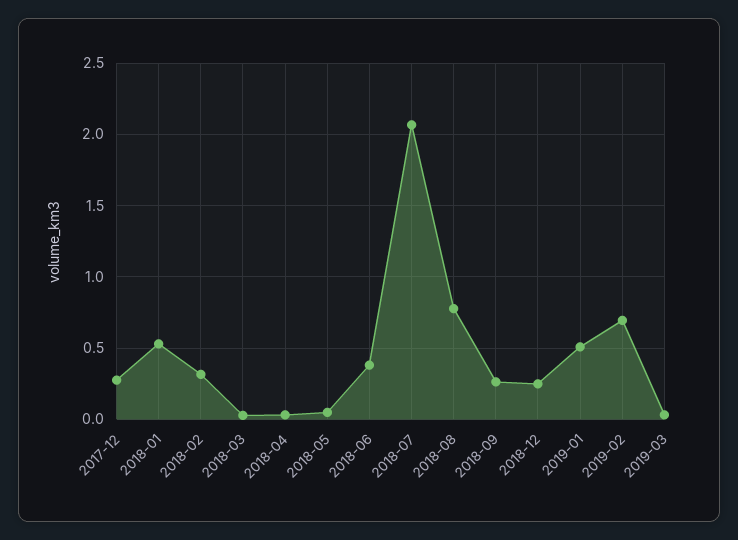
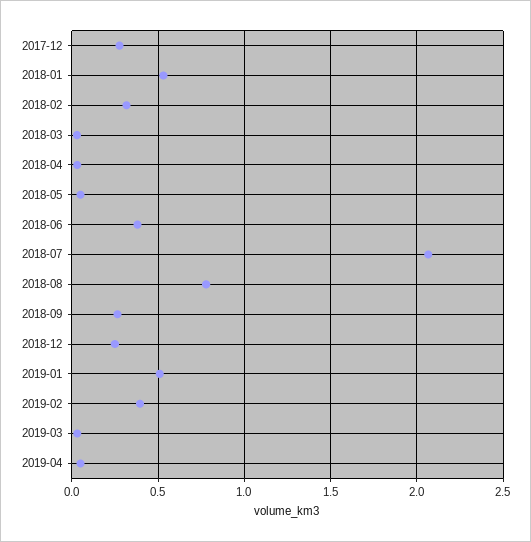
2019-02: 0.7 -> 0.4
2019-04: none -> 0.05

